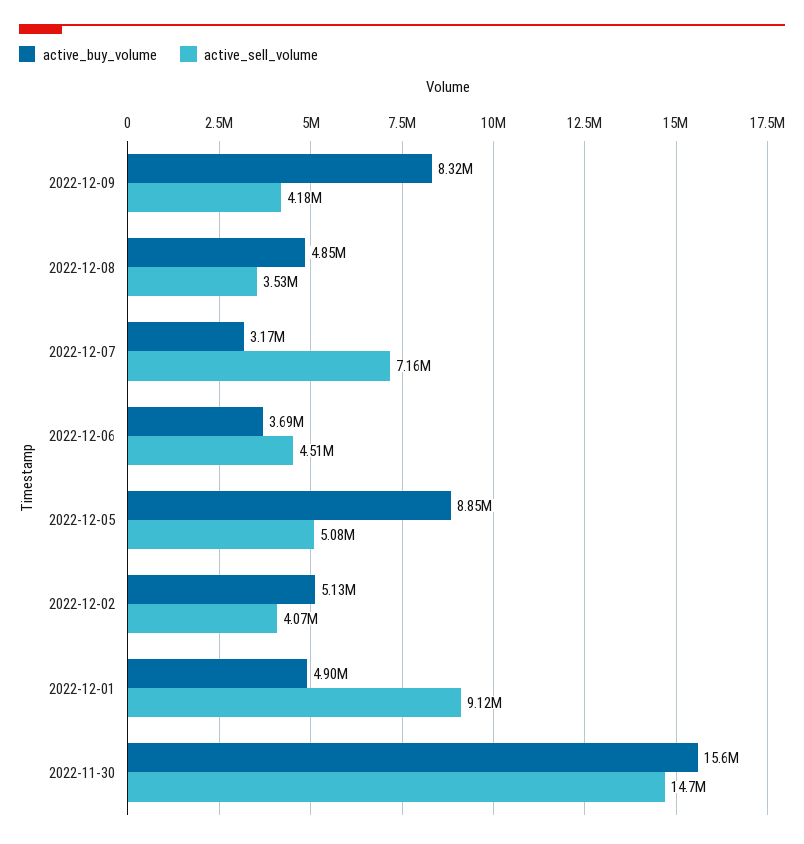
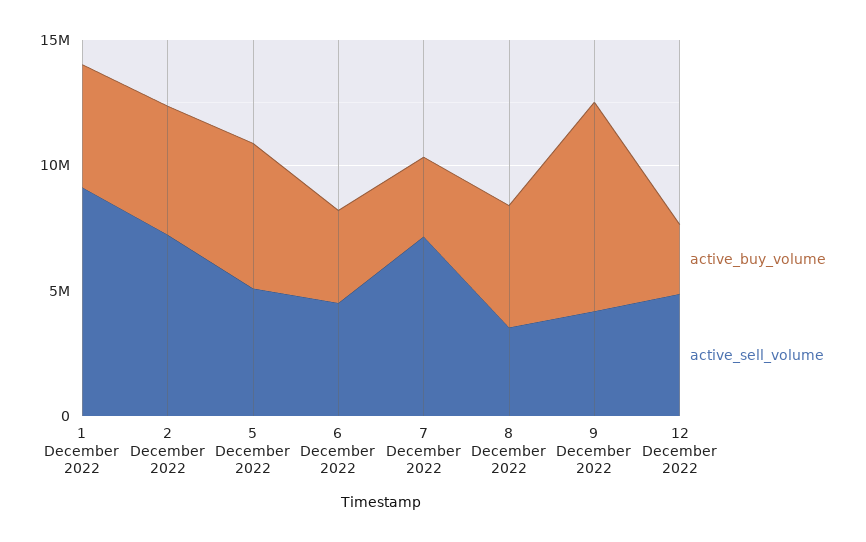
active_buy_volume, 2022-12-05: 8850000 -> 6000000
active_sell_volume, 2022-12-02: 4070000 -> 7000000
active_buy_volume, 2022-11-30: 15600000 -> none
active_sell_volume, 2022-11-30: 14700000 -> none
active_buy_volume, 12 December 2022: none -> 3000000
active_sell_volume, 12 December 2022: none -> 5000000

